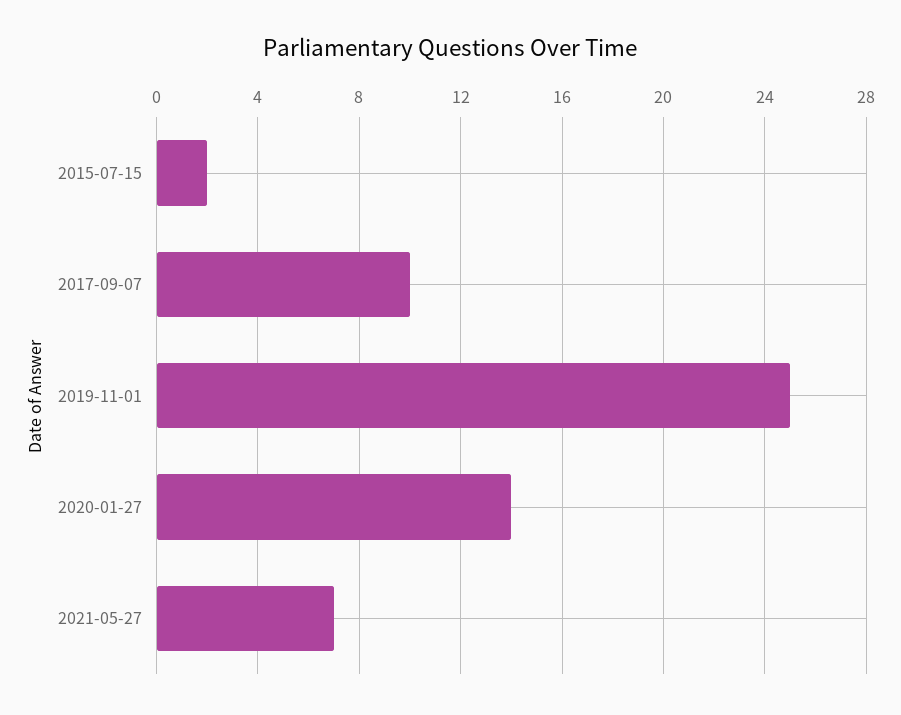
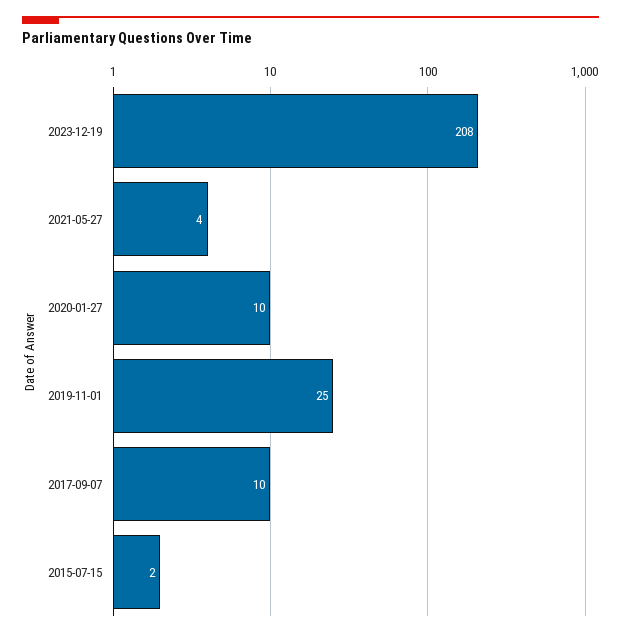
2020-01-27: 14 -> 10
2021-05-27: 7 -> 4
2023-12-19: none -> 208

